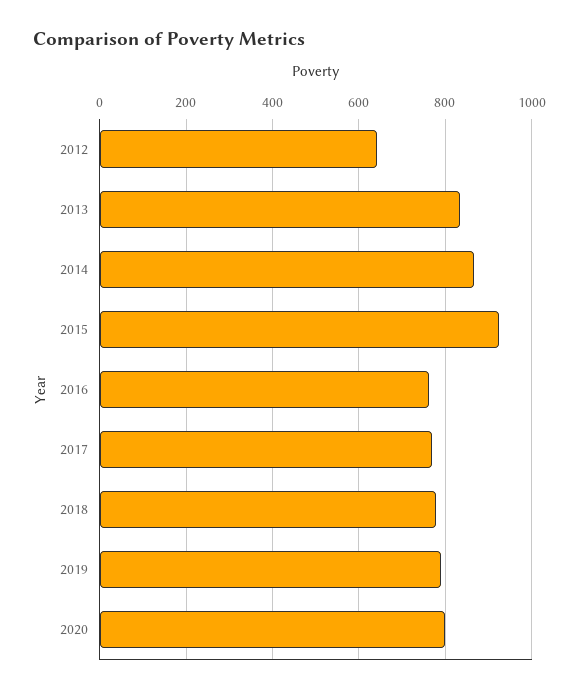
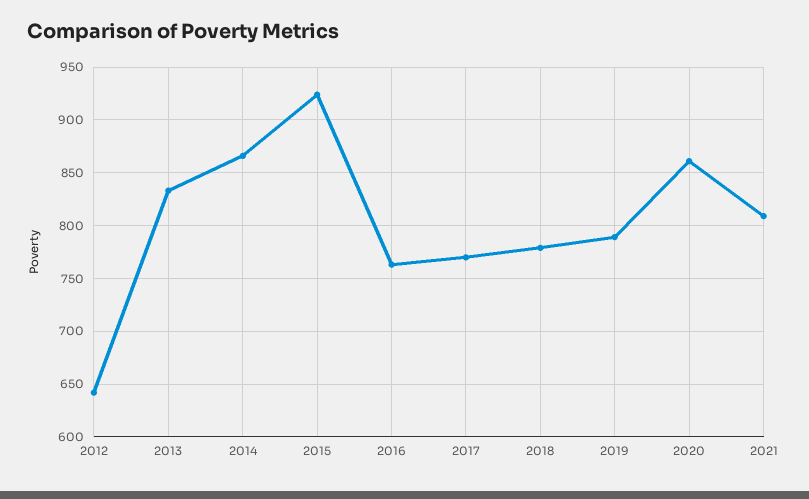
2020: 800 -> 860
2021: none -> 810

